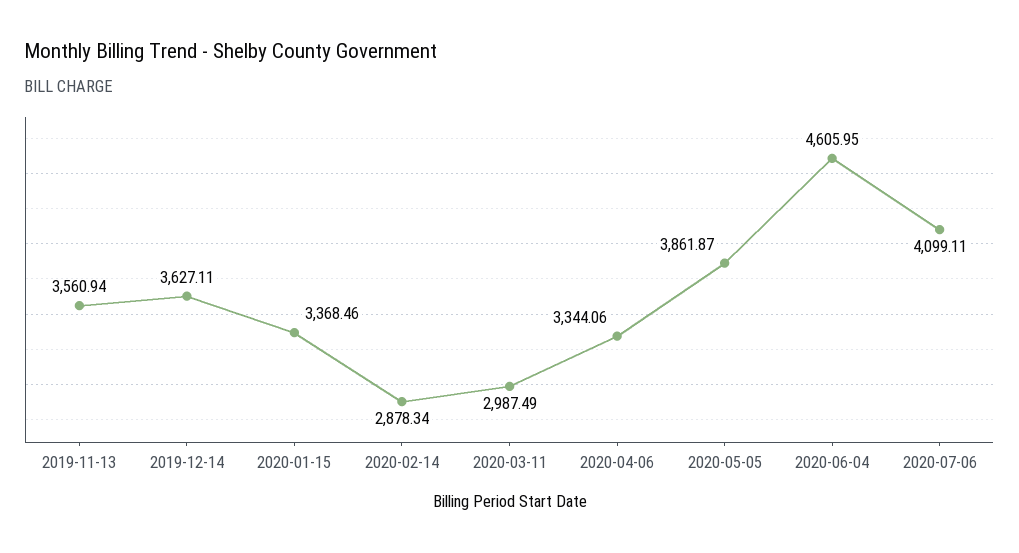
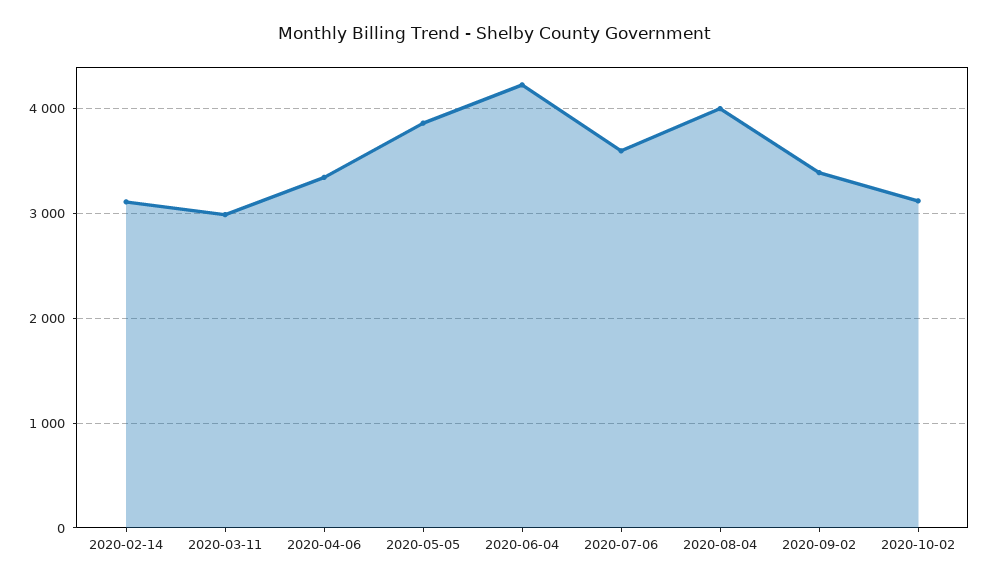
2019-11-13: 3560.94 -> none
2019-12-14: 3627.11 -> none
2020-01-15: 3368.46 -> none
2020-02-14: 2878.34 -> 3100
2020-06-04: 4605.95 -> 4200
2020-07-06: 4099.11 -> 3600
2020-08-04: none -> 4000
2020-09-02: none -> 3400
2020-10-02: none -> 3100

